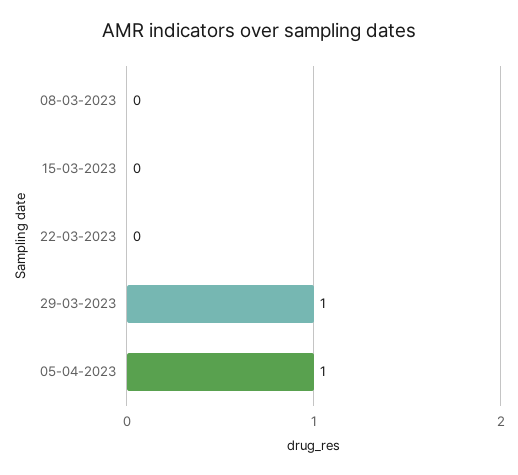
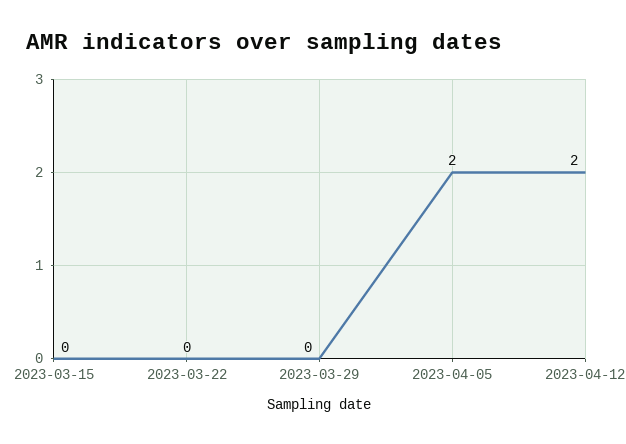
08-03-2023: 0 -> none
29-03-2023: 1 -> 0
05-04-2023: 1 -> 2
2023-04-12: none -> 2

